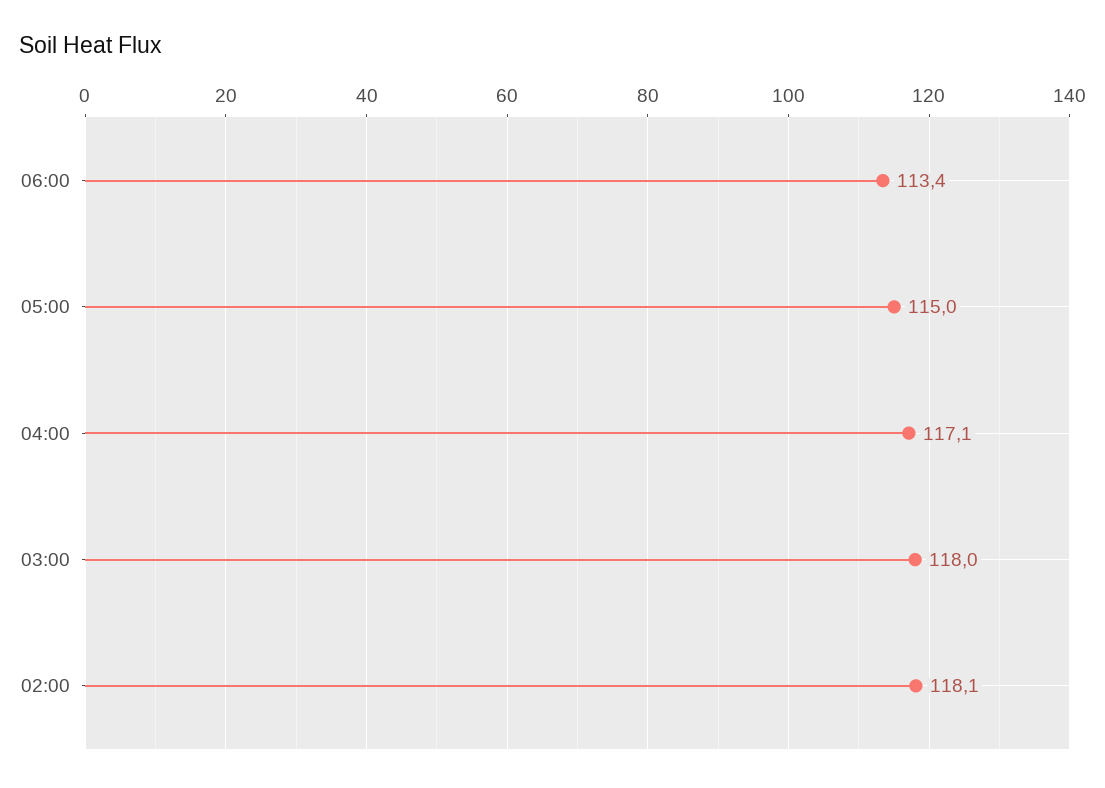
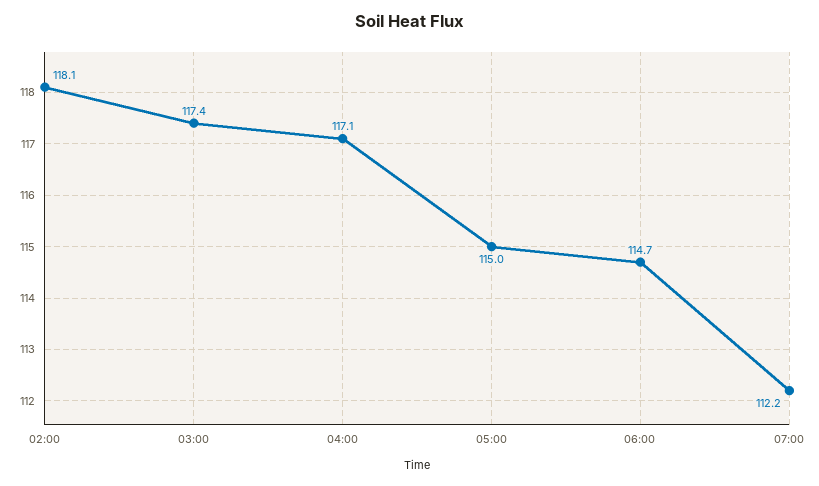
06:00: 113.4 -> 114.7
03:00: 118 -> 117.4
07:00: none -> 112.2

